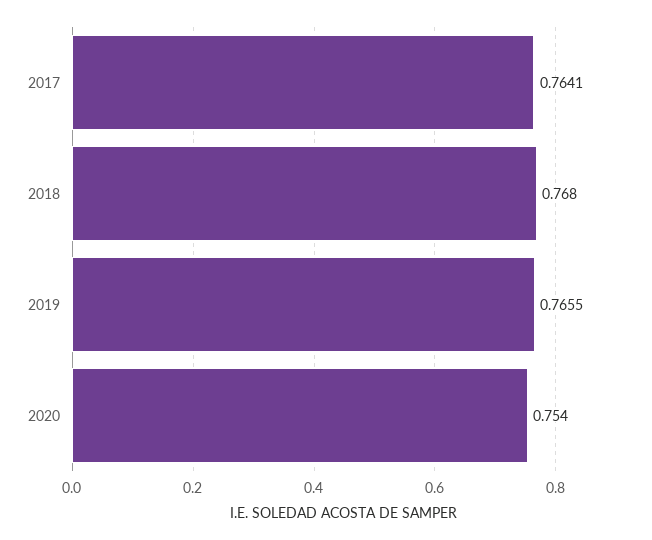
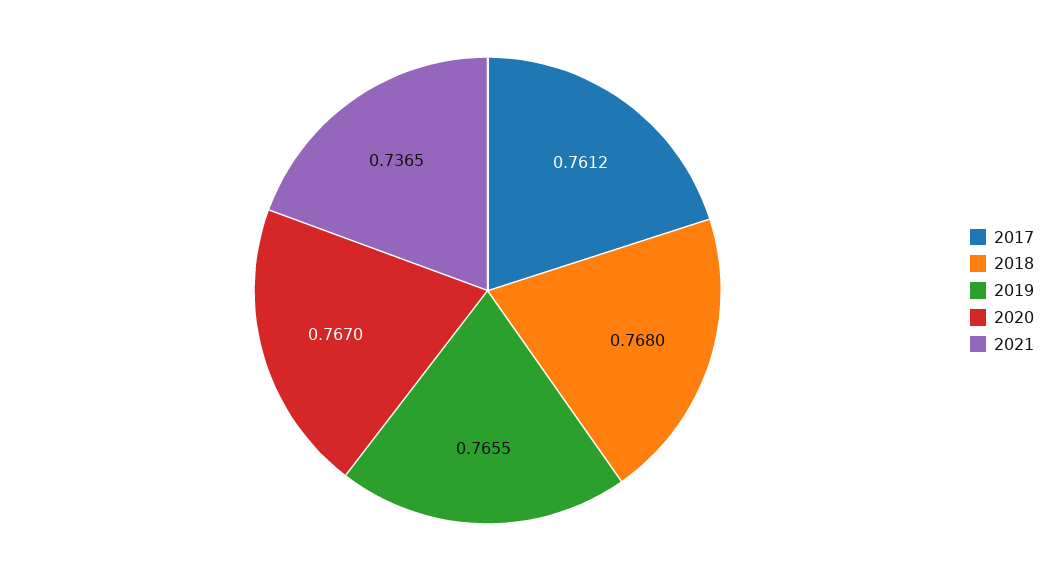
2017: 0.7641 -> 0.7612
2020: 0.754 -> 0.767
2021: none -> 0.7365

